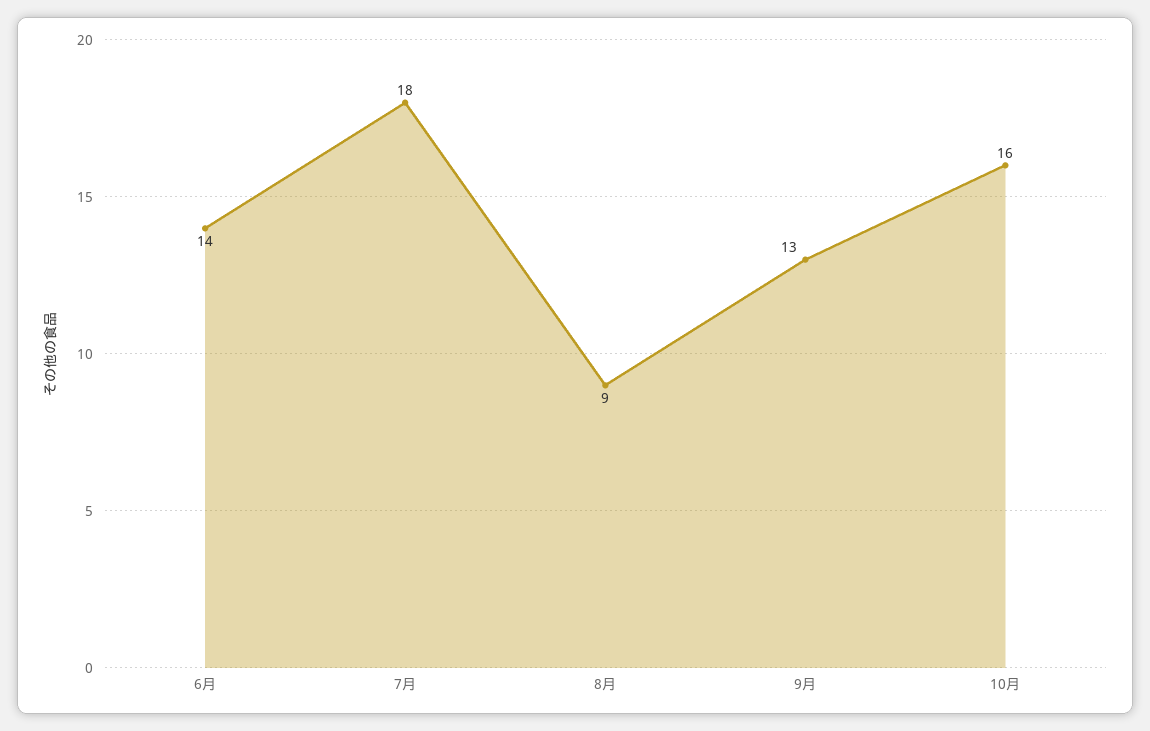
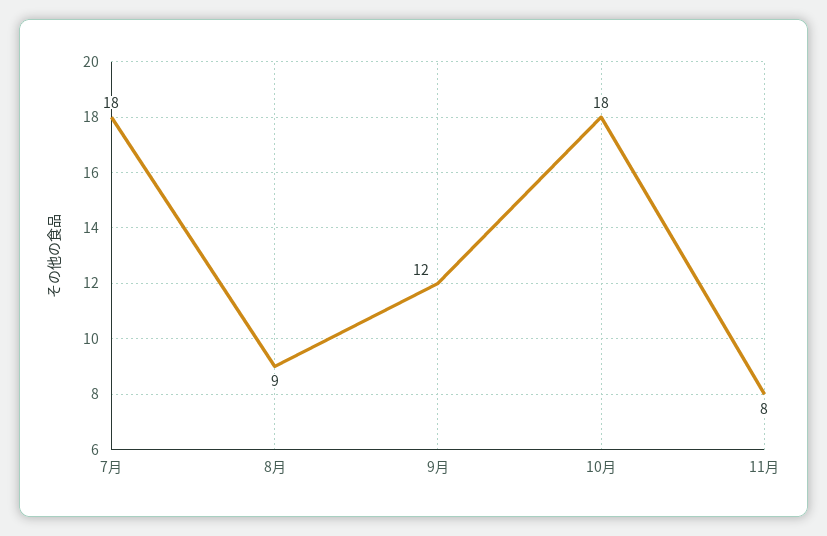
6月: 14 -> none
9月: 13 -> 12
10月: 16 -> 18
11月: none -> 8

